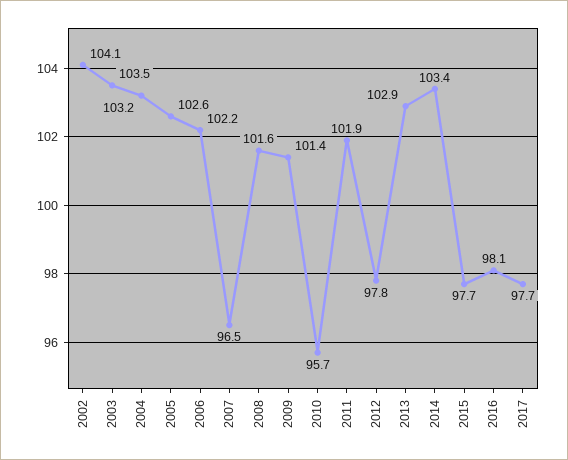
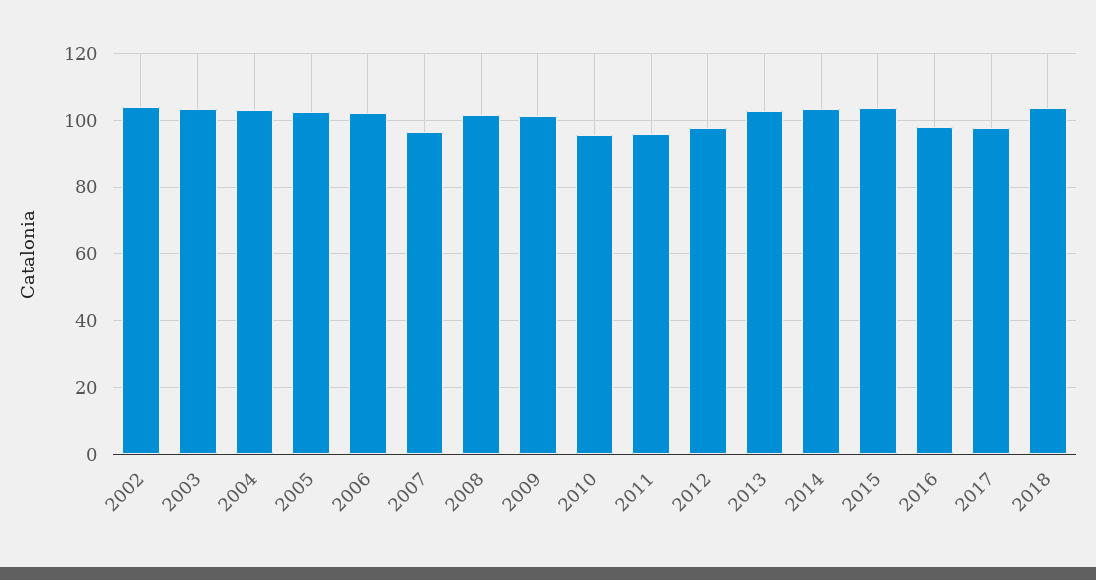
2011: 101.9 -> 96
2015: 97.7 -> 104
2018: none -> 104

